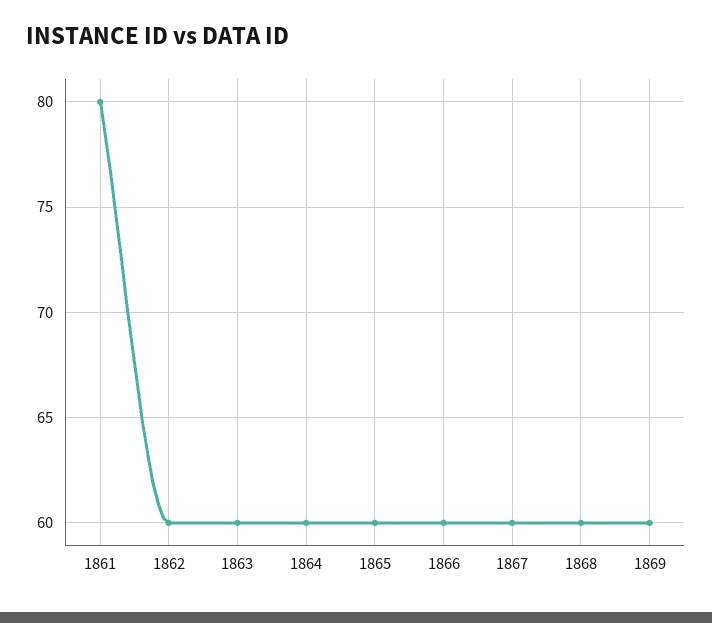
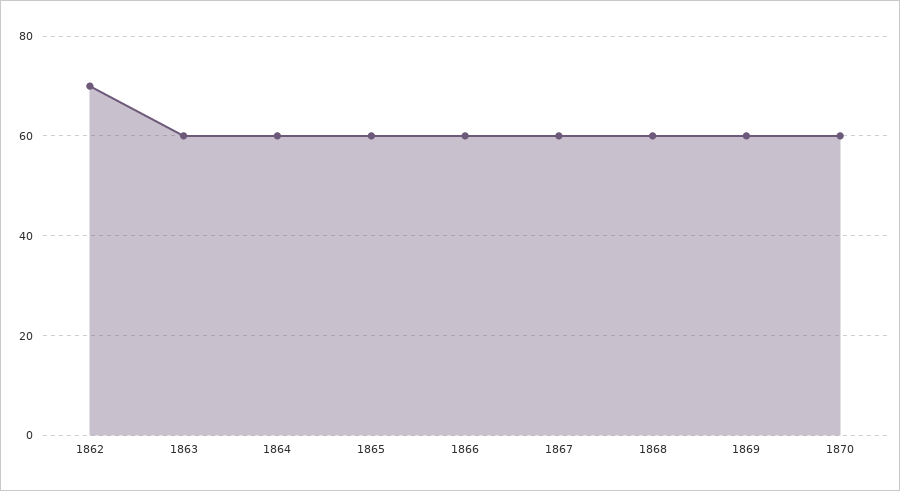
1861: 80 -> none
1862: 60 -> 70
1870: none -> 60

